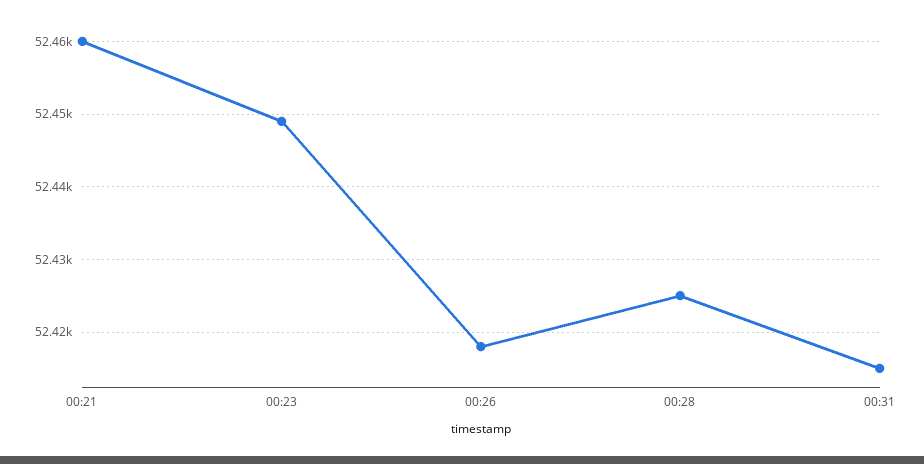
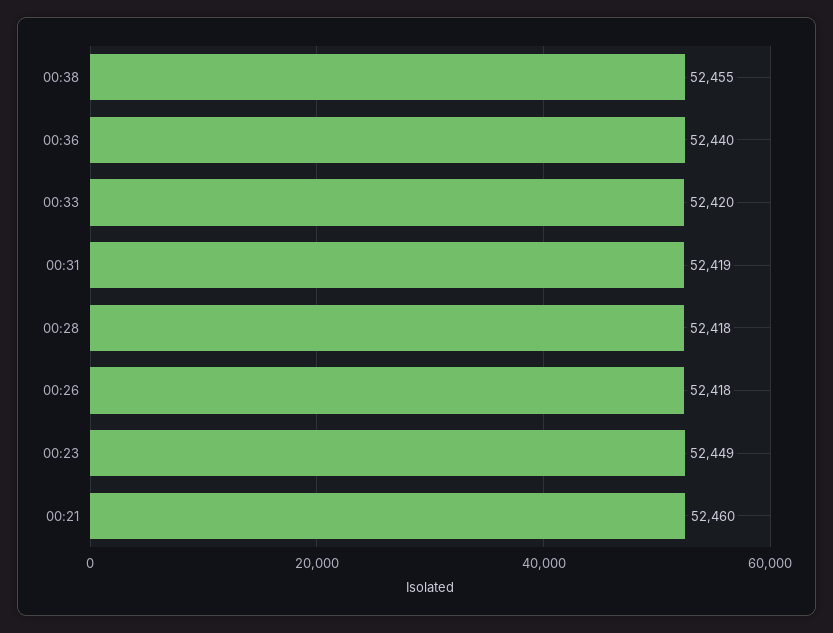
00:28: 52425 -> 52418
00:31: 52415 -> 52419
00:38: none -> 52455
00:36: none -> 52440
00:33: none -> 52420

